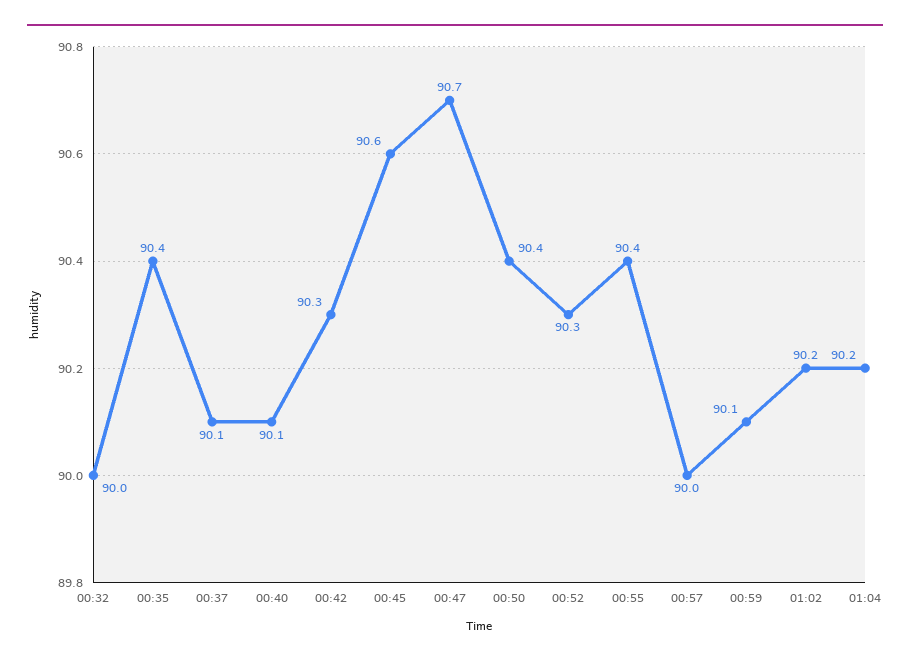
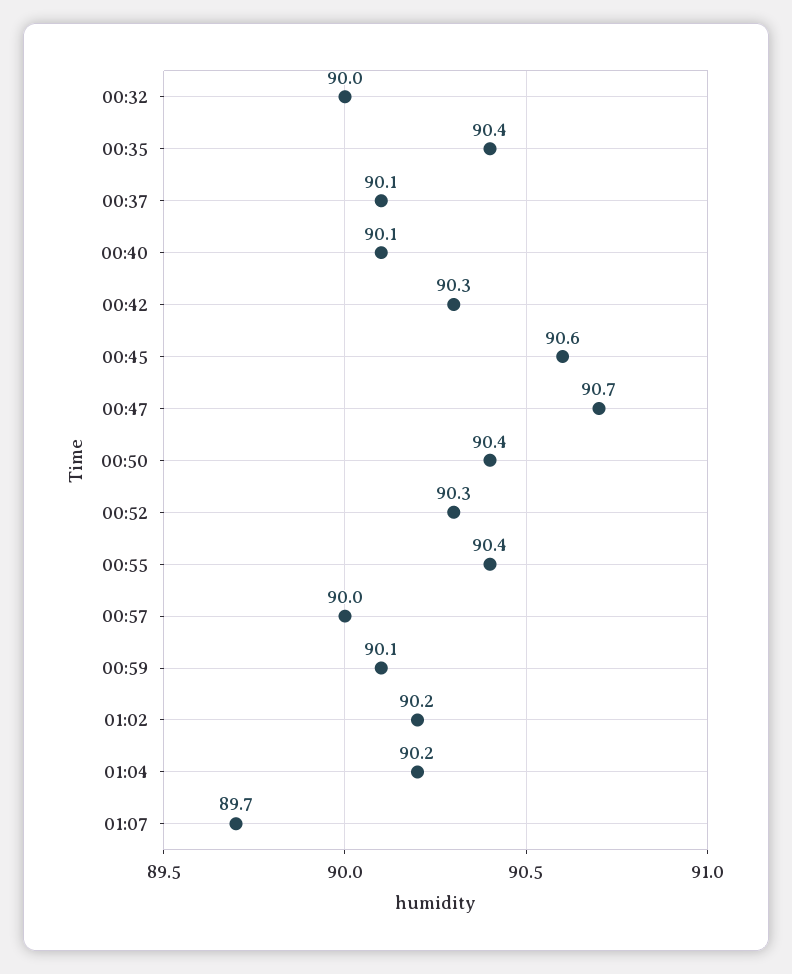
01:07: none -> 89.7

